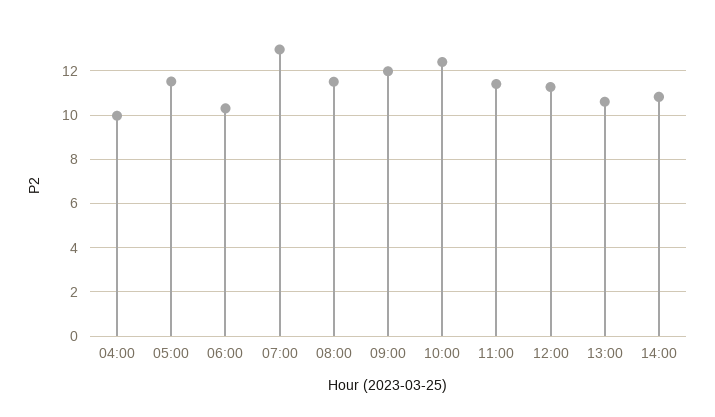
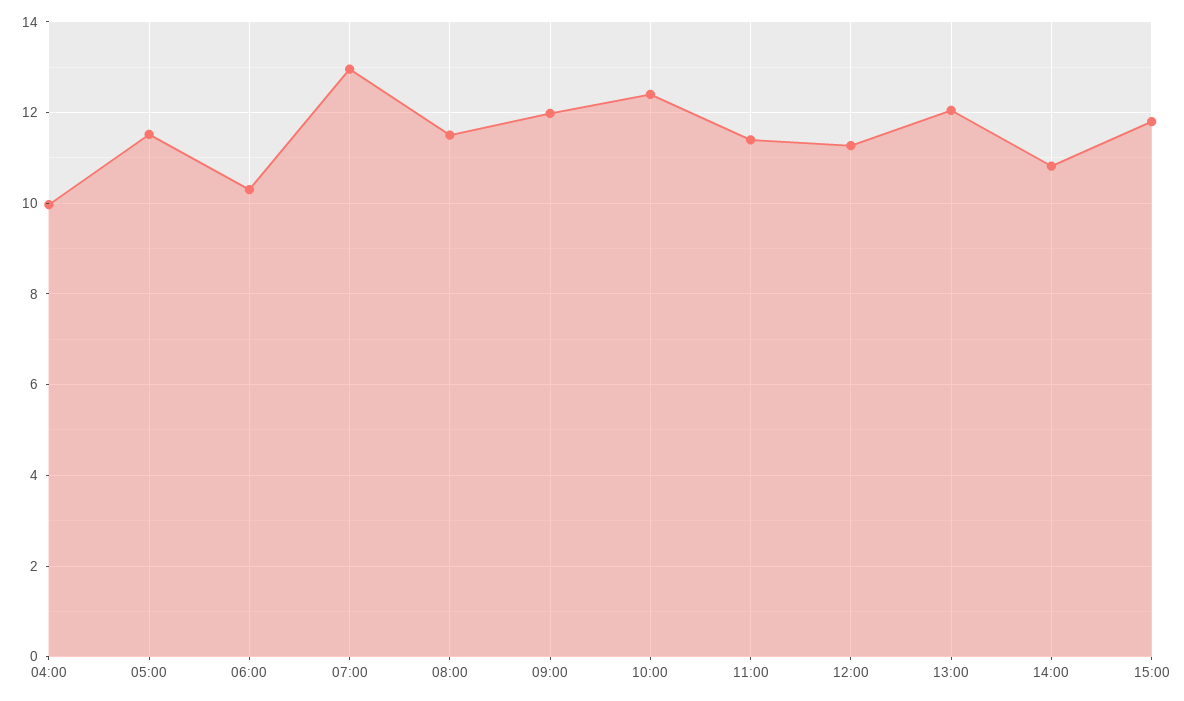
13:00: 10.5 -> 12
15:00: none -> 11.8

